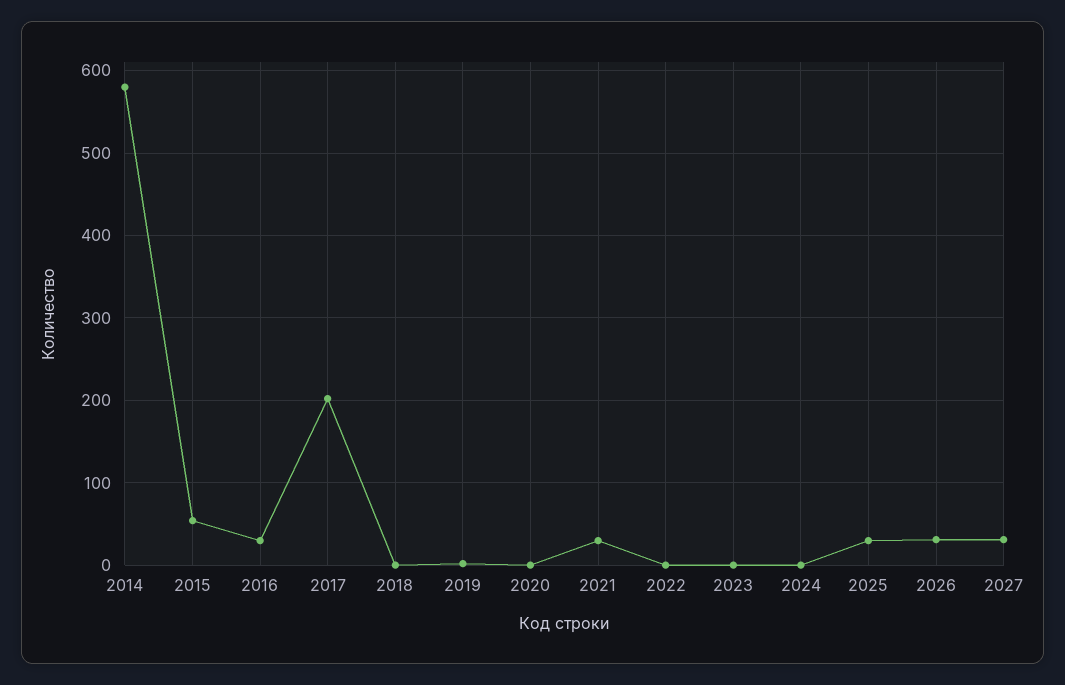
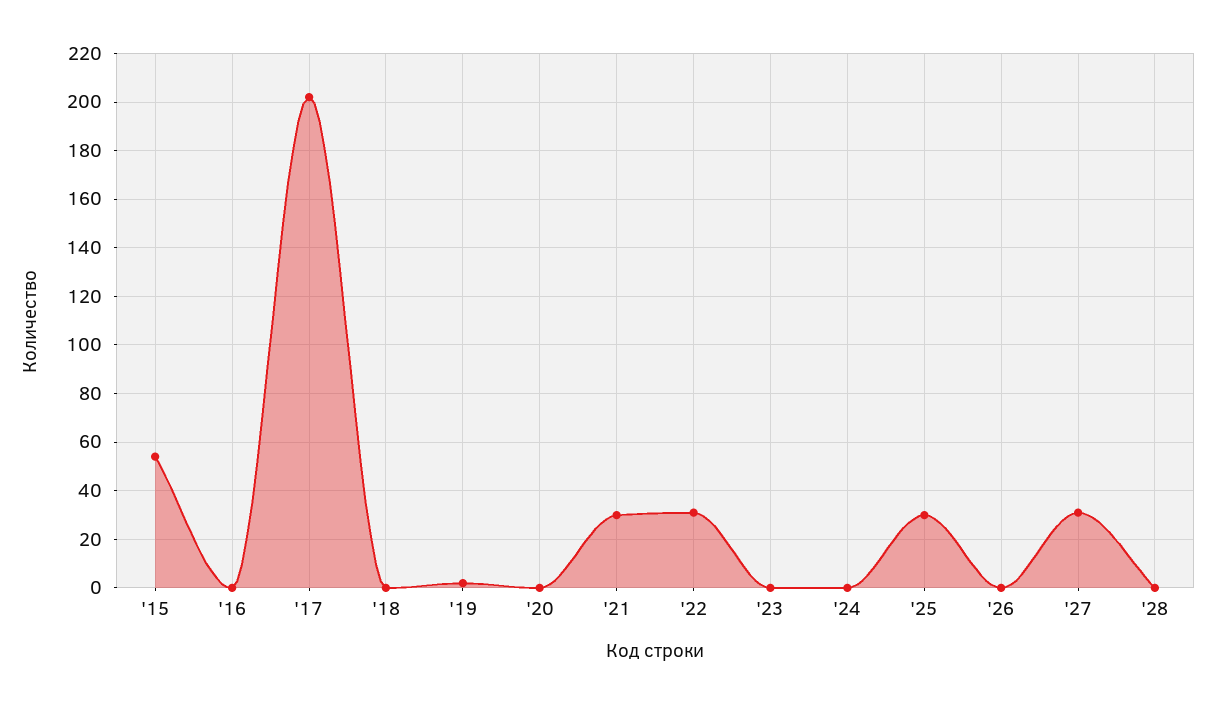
2014: 580 -> none
2016: 30 -> 0
2022: 0 -> 30
2026: 30 -> 0
'28: none -> 0

